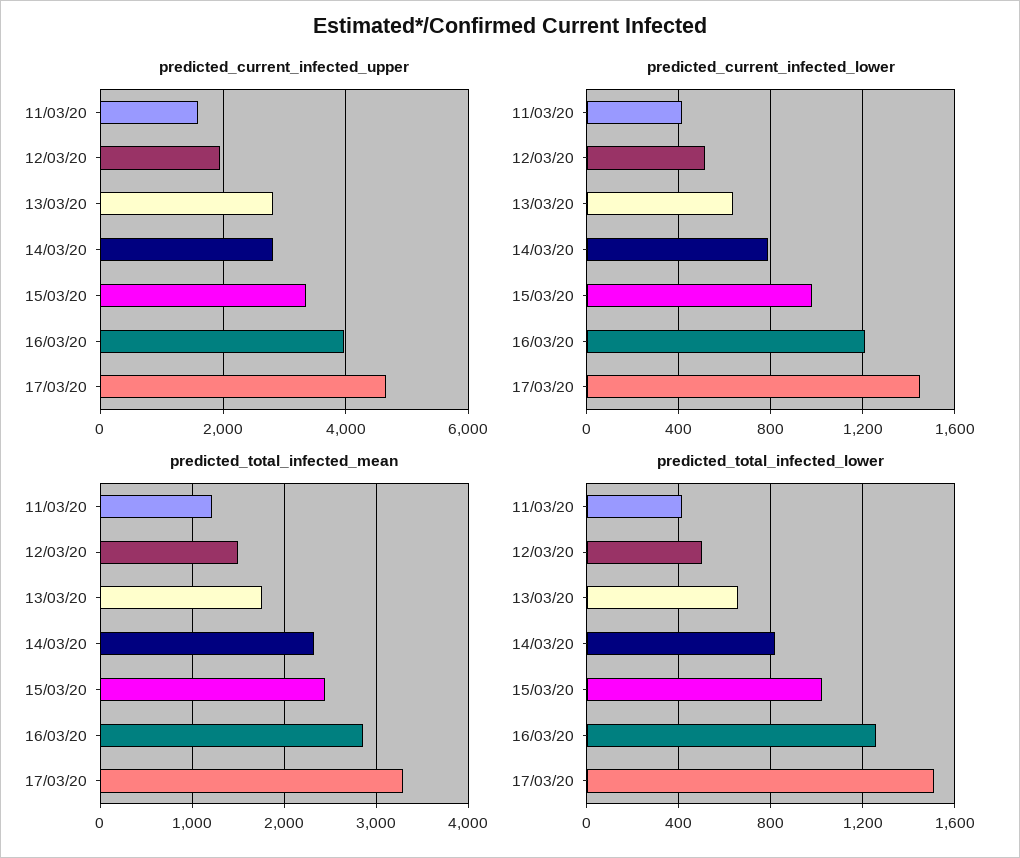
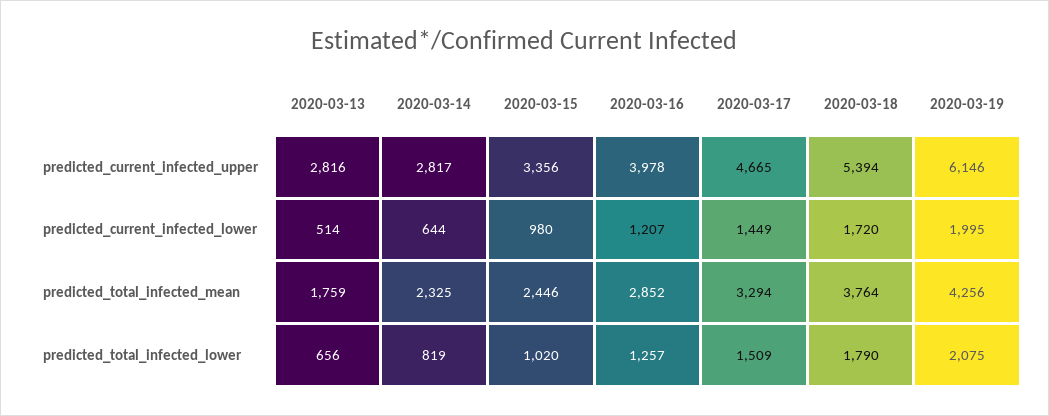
predicted_current_infected_upper, 11/03/20: 1600 -> none
predicted_current_infected_upper, 12/03/20: 2000 -> none
predicted_current_infected_lower, 11/03/20: 400 -> none
predicted_current_infected_lower, 12/03/20: 500 -> none
predicted_current_infected_lower, 13/03/20: 650 -> 514
predicted_current_infected_lower, 14/03/20: 800 -> 644
predicted_total_infected_mean, 11/03/20: 1200 -> none
predicted_total_infected_mean, 12/03/20: 1500 -> none
predicted_total_infected_lower, 11/03/20: 400 -> none
predicted_total_infected_lower, 12/03/20: 500 -> none
predicted_current_infected_upper, 2020-03-18: none -> 5394
predicted_current_infected_upper, 2020-03-19: none -> 6146
predicted_current_infected_lower, 2020-03-18: none -> 1720
predicted_current_infected_lower, 2020-03-19: none -> 1995
predicted_total_infected_mean, 2020-03-18: none -> 3764
predicted_total_infected_mean, 2020-03-19: none -> 4256
predicted_total_infected_lower, 2020-03-18: none -> 1790
predicted_total_infected_lower, 2020-03-19: none -> 2075

